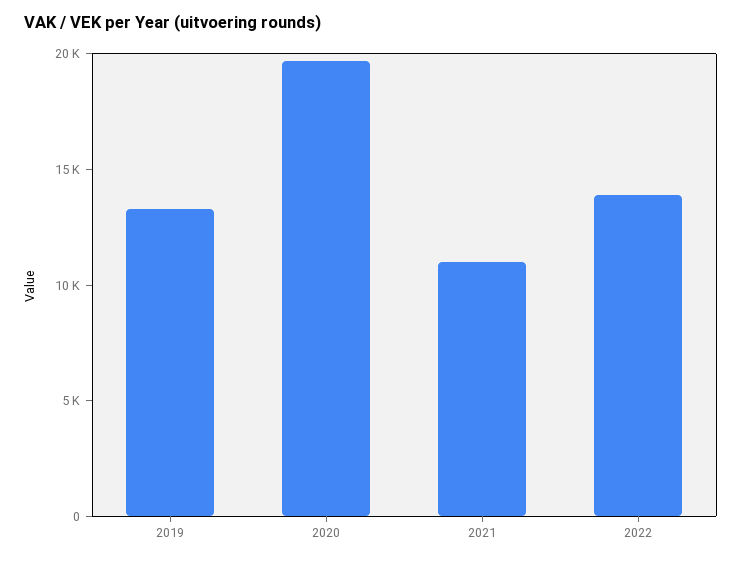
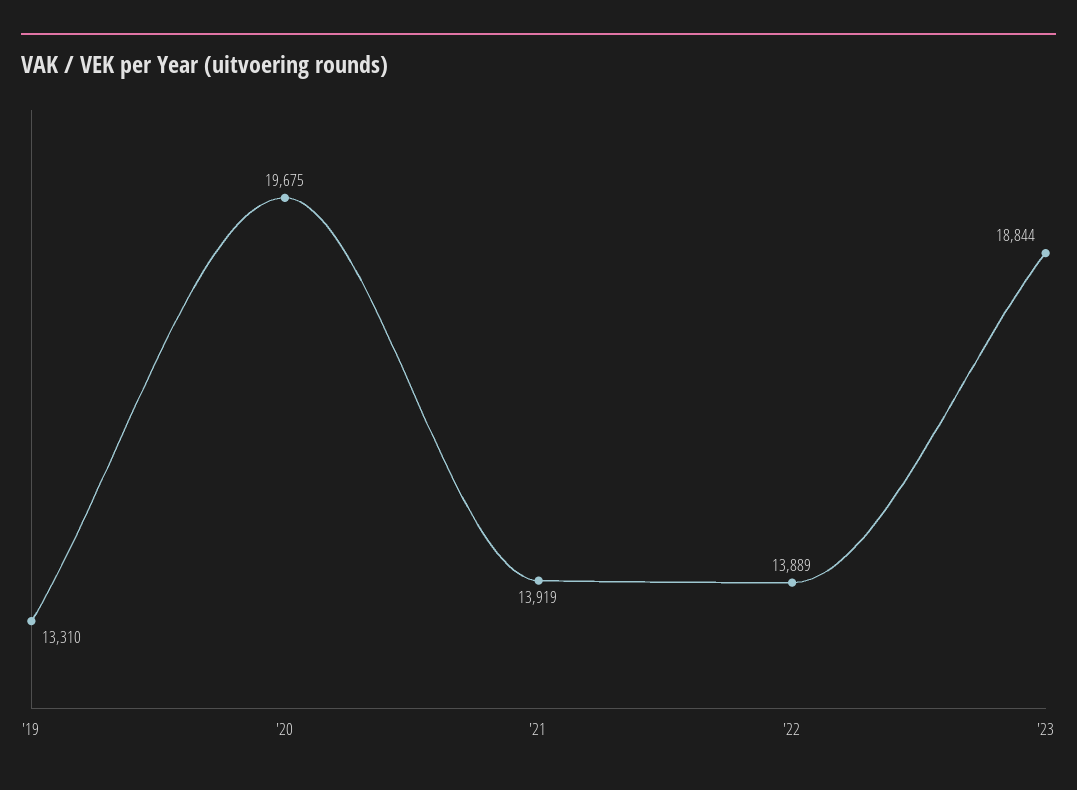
2021: 11000 -> 13919
'23: none -> 18844

